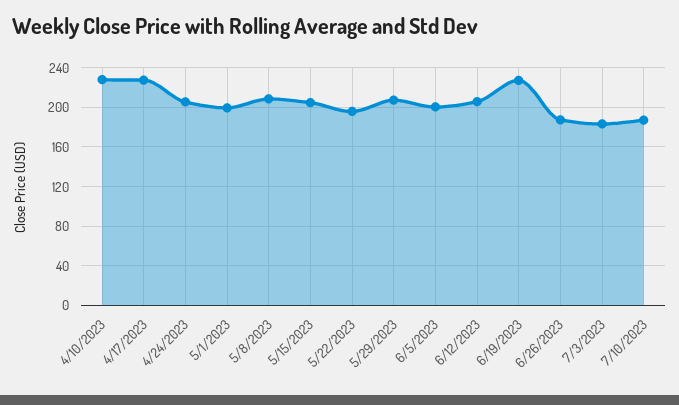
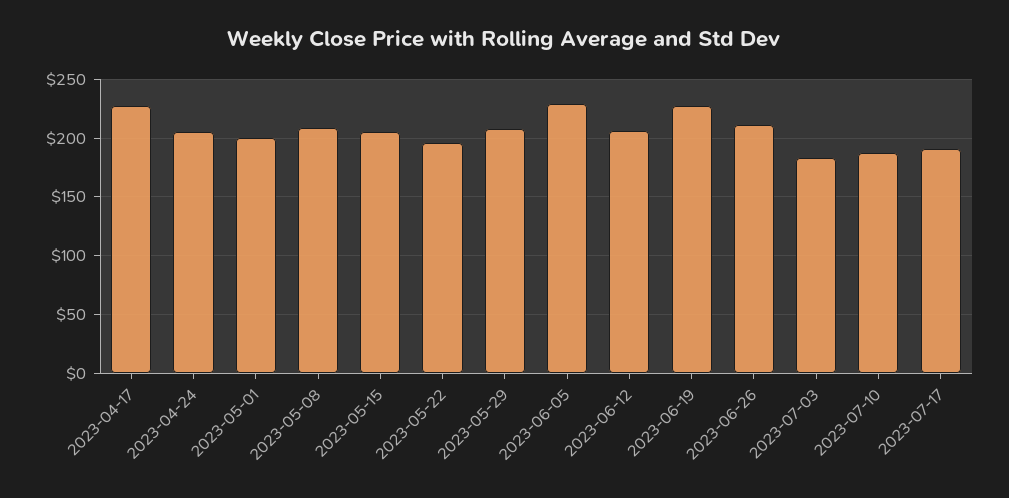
4/10/2023: 230 -> none
6/5/2023: 200 -> 230
6/26/2023: 190 -> 210
2023-07-17: none -> 190

